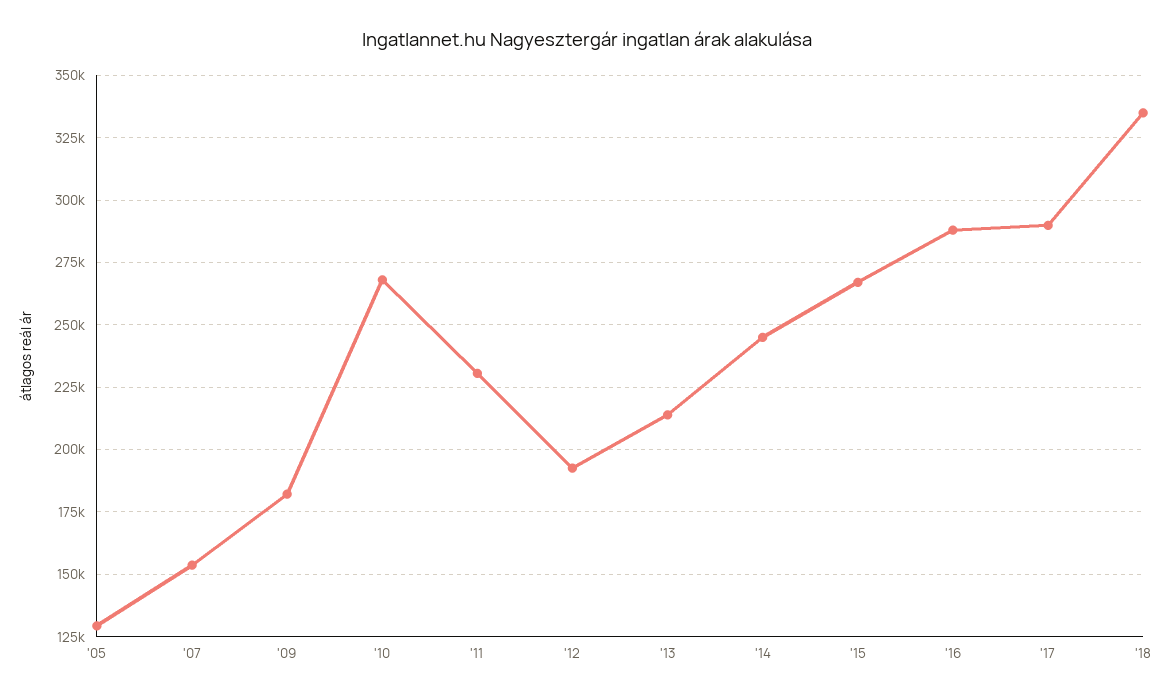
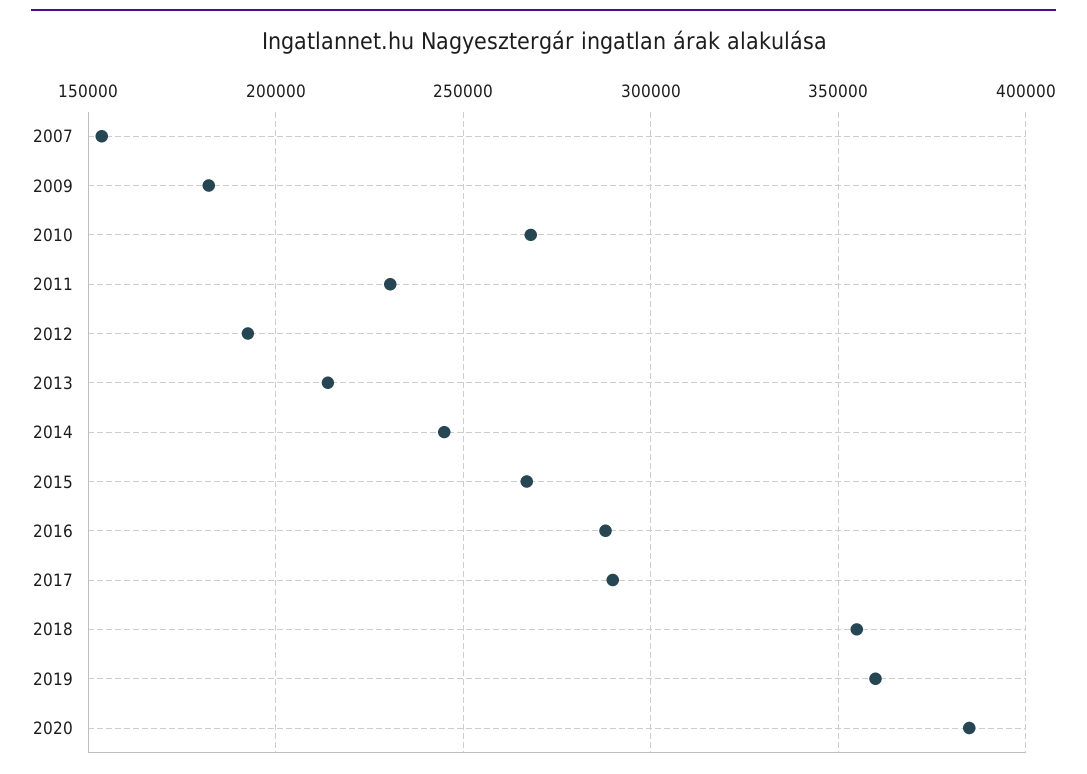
'05: 130000 -> none
'18: 335000 -> 355000
2019: none -> 360000
2020: none -> 385000

